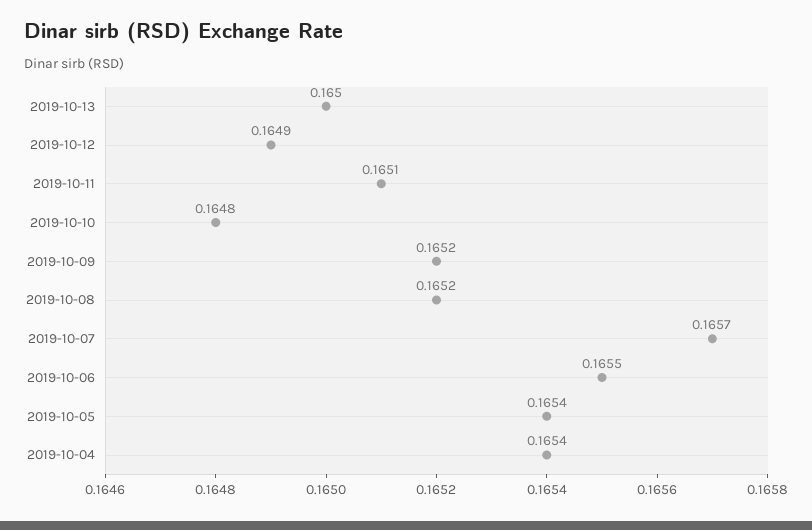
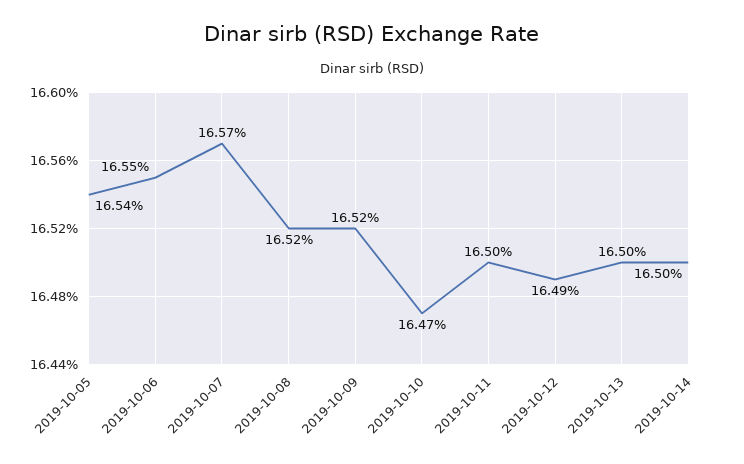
2019-10-11: 0.1651 -> 0.165
2019-10-10: 0.1648 -> 0.1647
2019-10-04: 0.1654 -> none
2019-10-14: none -> 0.165

